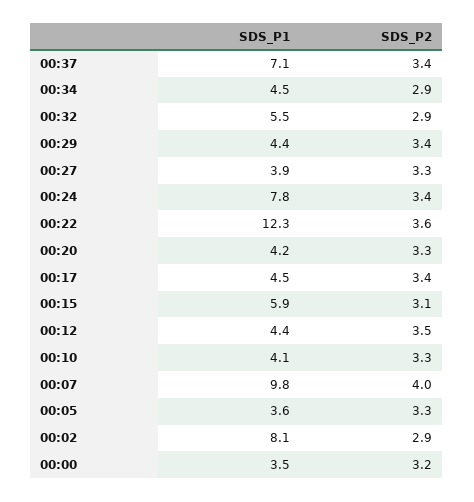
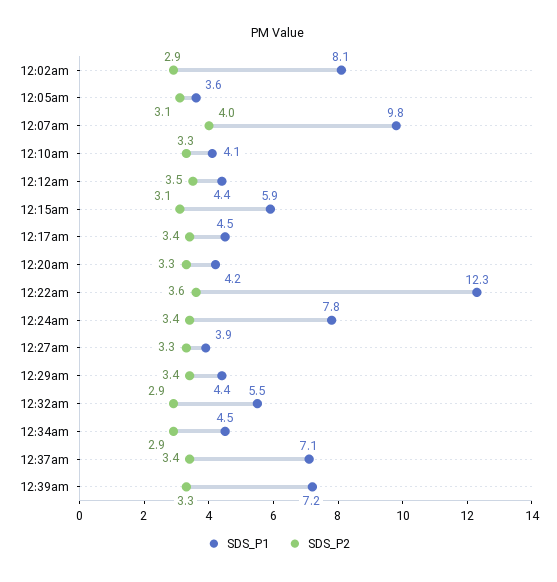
SDS_P2, 00:05: 3.3 -> 3.1
SDS_P1, 00:00: 3.5 -> none
SDS_P2, 00:00: 3.2 -> none
SDS_P1, 12:39am: none -> 7.2
SDS_P2, 12:39am: none -> 3.3

